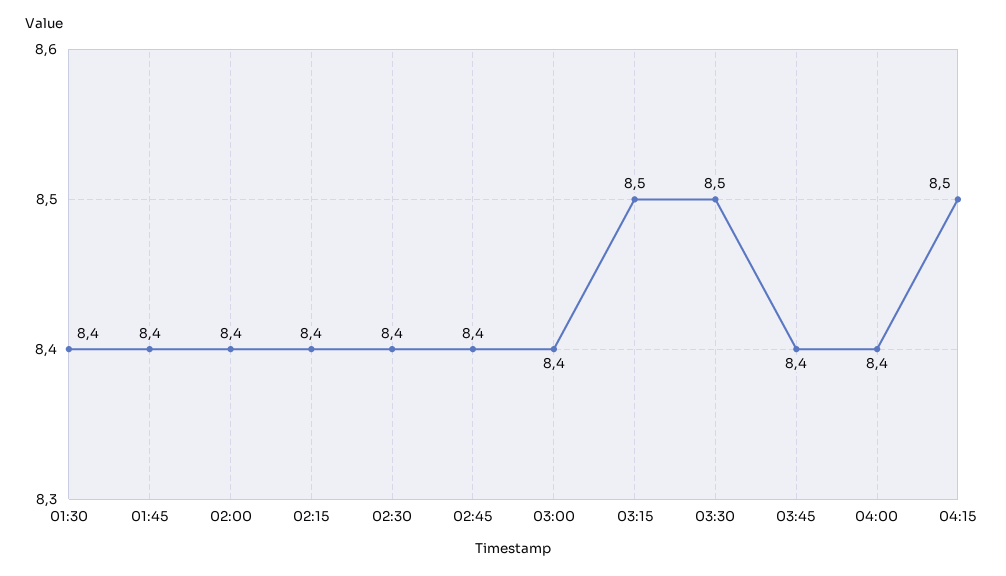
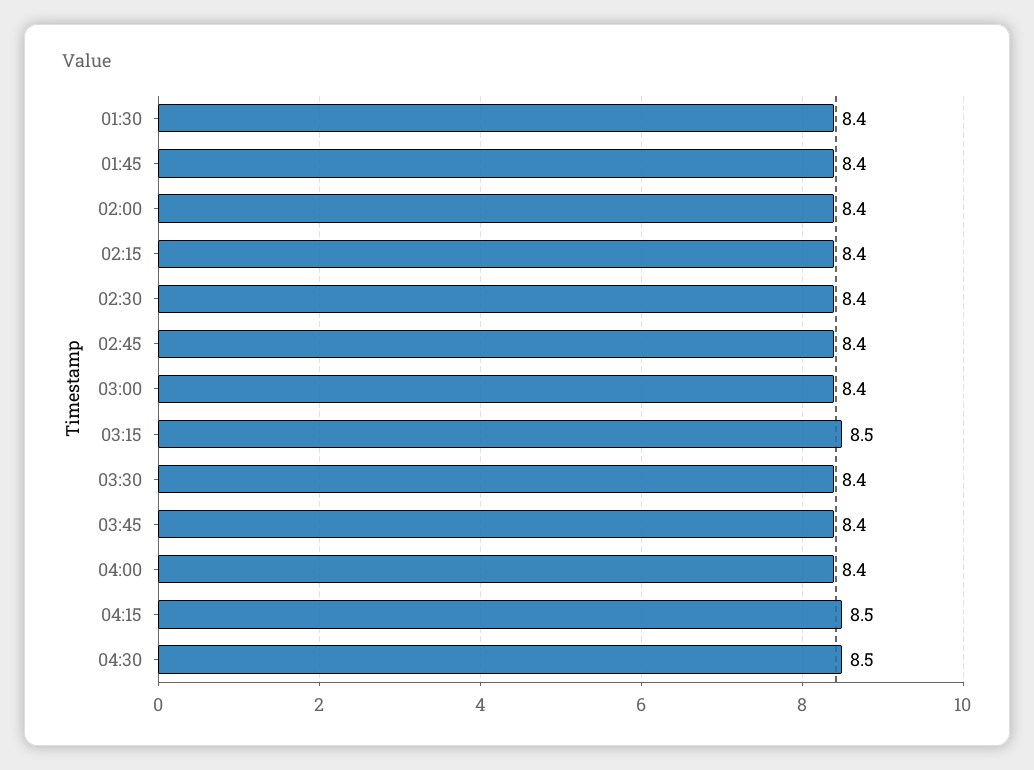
03:30: 8.5 -> 8.4
04:30: none -> 8.5

